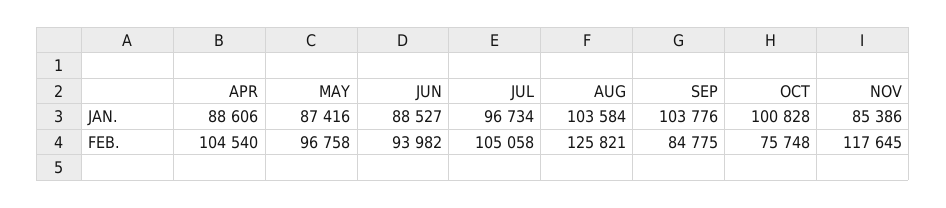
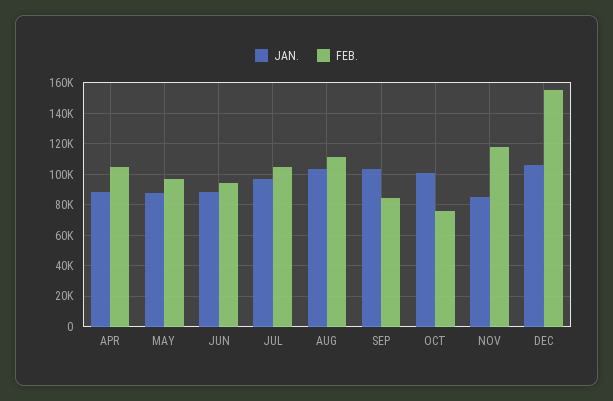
FEB., AUG: 125821 -> 110000
JAN., DEC: none -> 105000
FEB., DEC: none -> 155000

